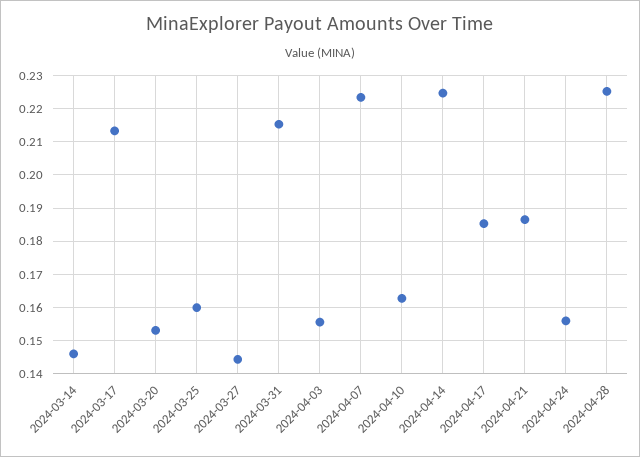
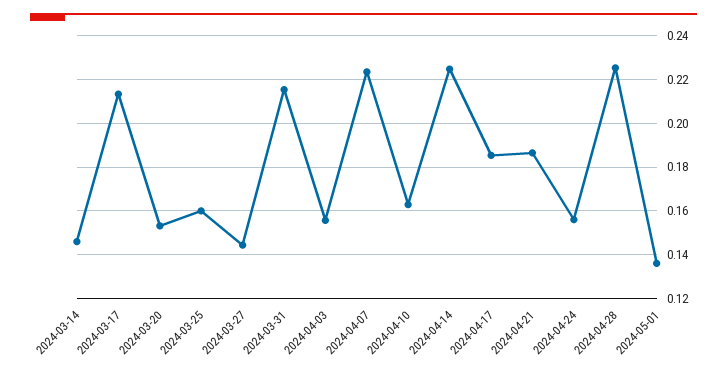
2024-05-01: none -> 0.135

